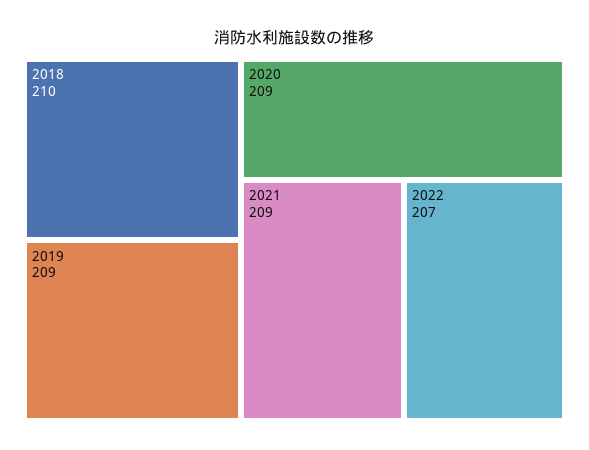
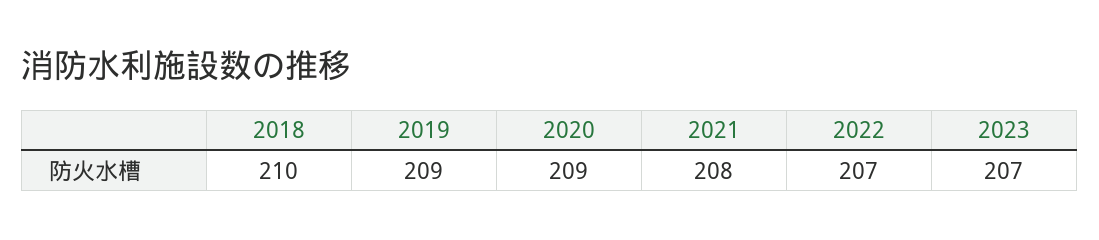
2021: 209 -> 208
2023: none -> 207

